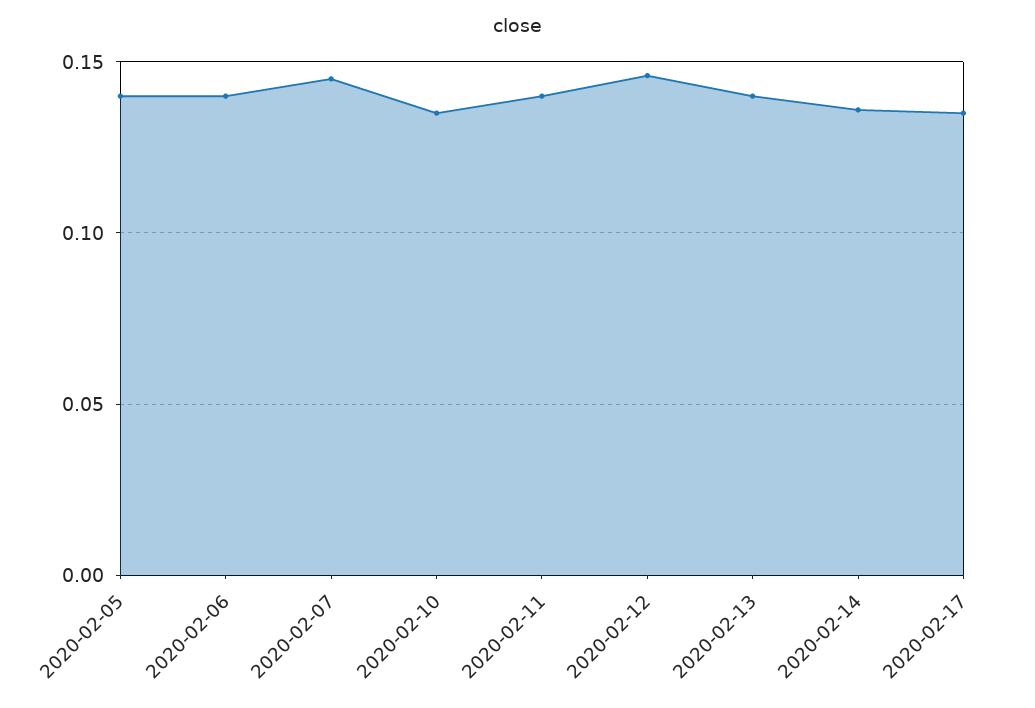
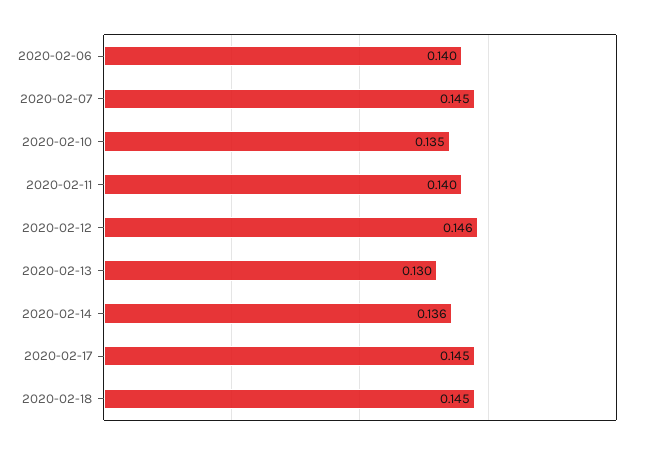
2020-02-05: 0.14 -> none
2020-02-13: 0.14 -> 0.13
2020-02-17: 0.135 -> 0.145
2020-02-18: none -> 0.145

